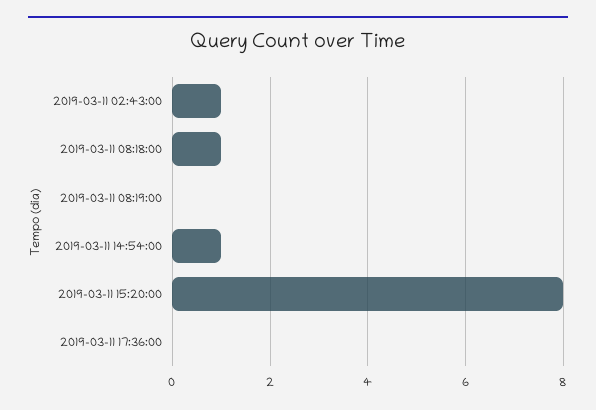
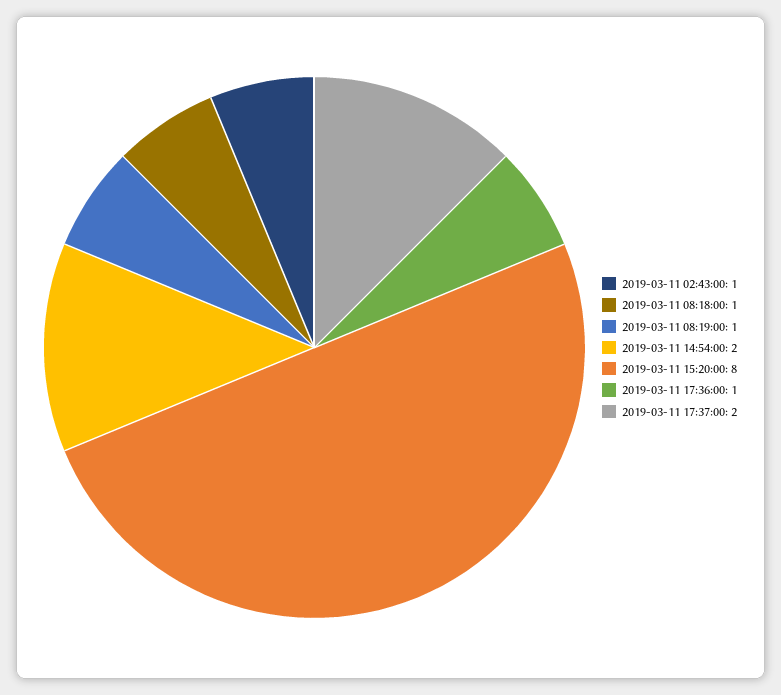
2019-03-11 08:19:00: 0 -> 1
2019-03-11 14:54:00: 1 -> 2
2019-03-11 17:36:00: 0 -> 1
2019-03-11 17:37:00: none -> 2

